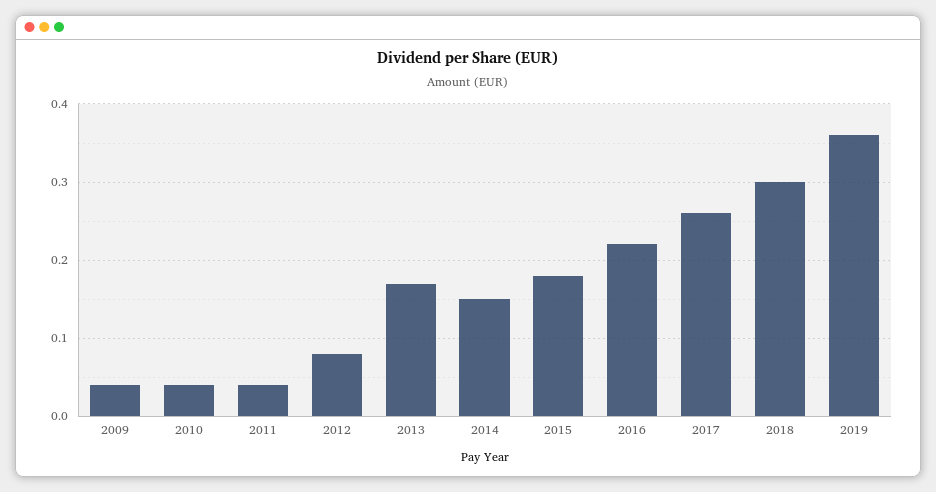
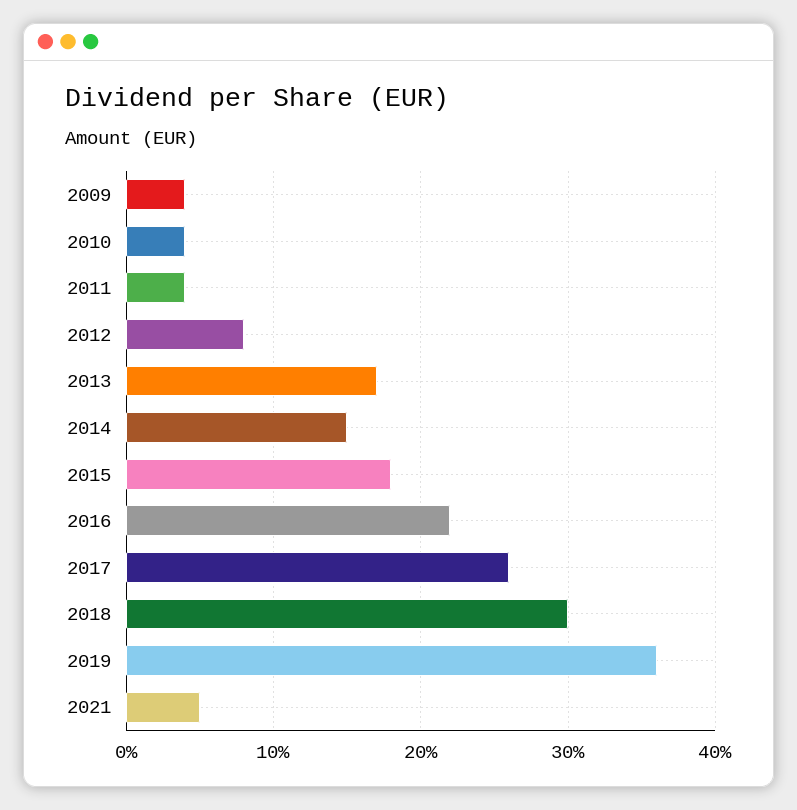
2021: none -> 0.05

